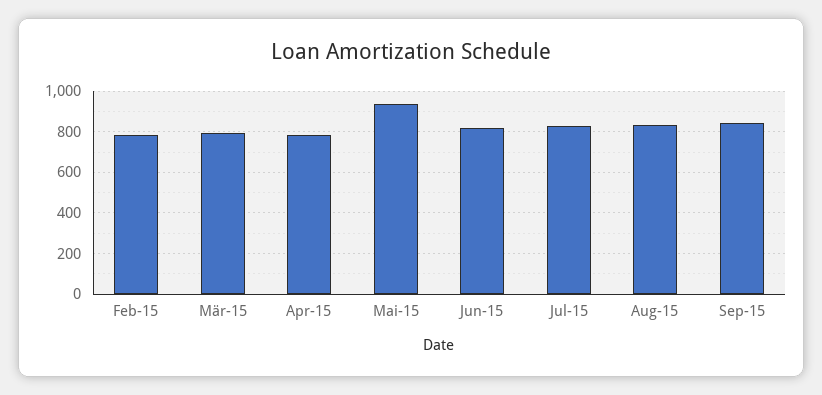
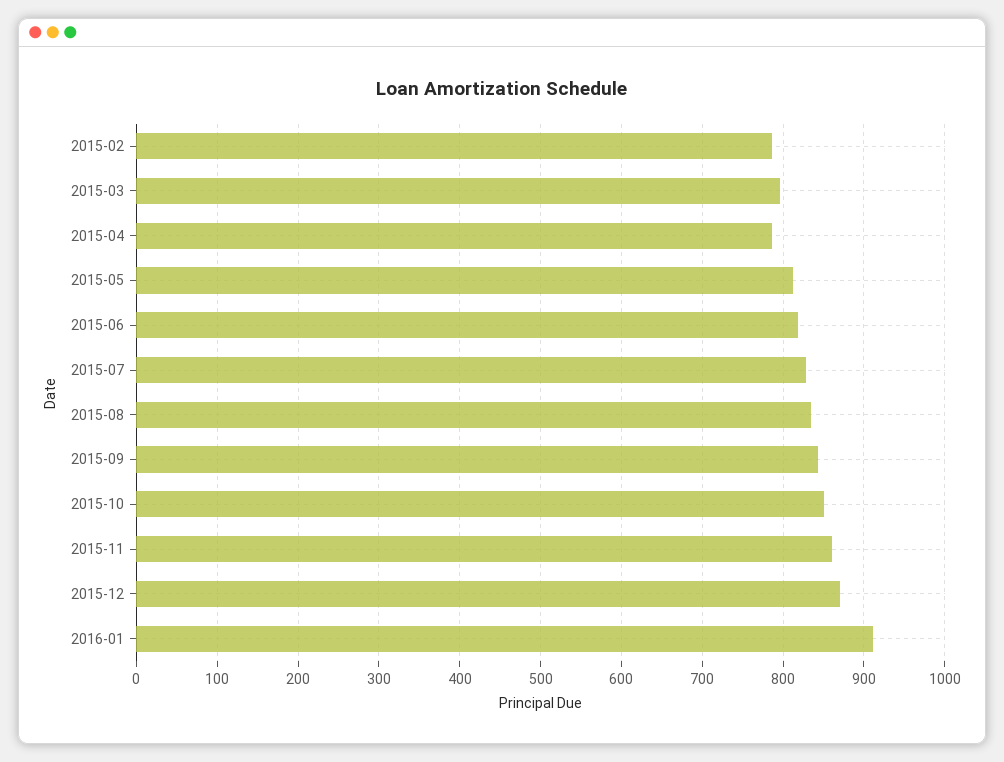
Mai-15: 950 -> 810
2015-10: none -> 850
2015-11: none -> 860
2015-12: none -> 870
2016-01: none -> 910

